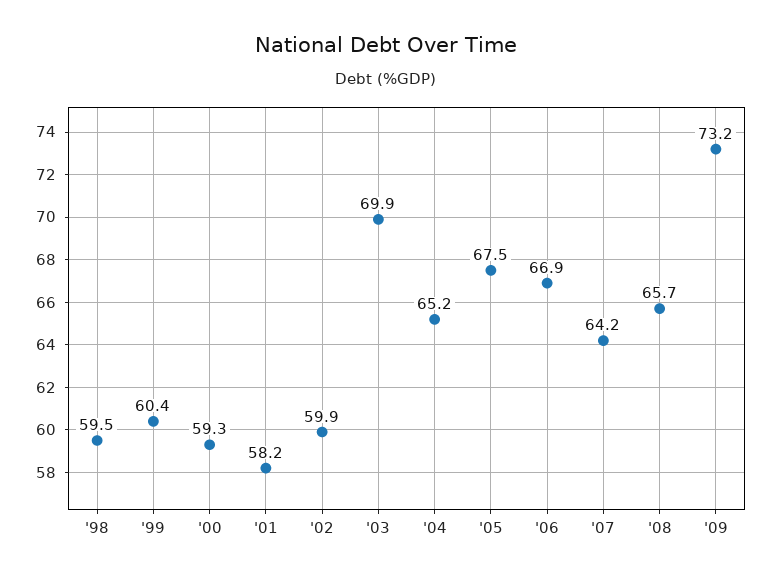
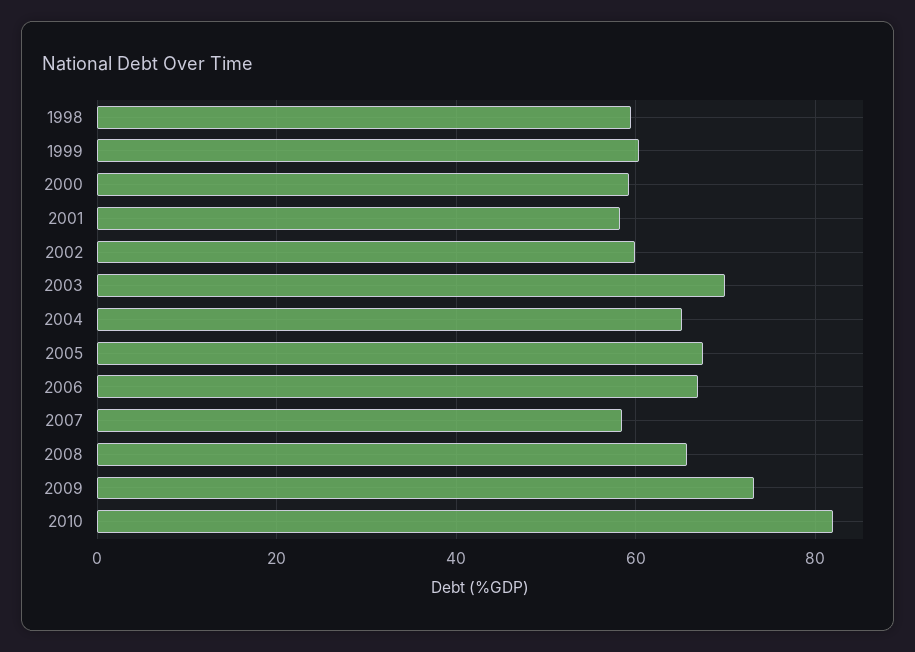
'07: 64.2 -> 58
2010: none -> 82

